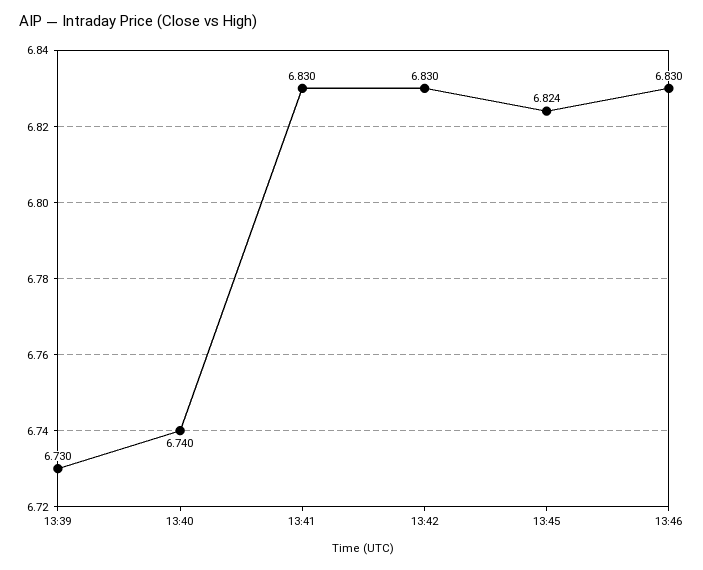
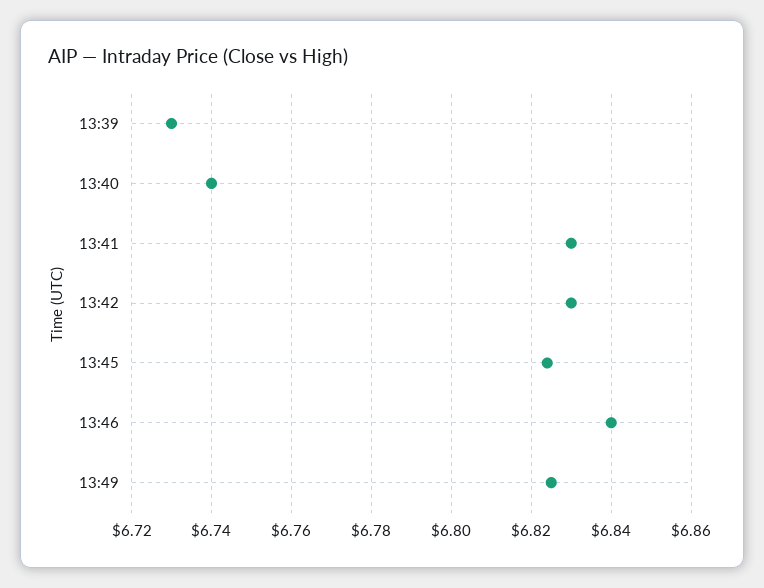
13:46: 6.83 -> 6.84
13:49: none -> 6.825

